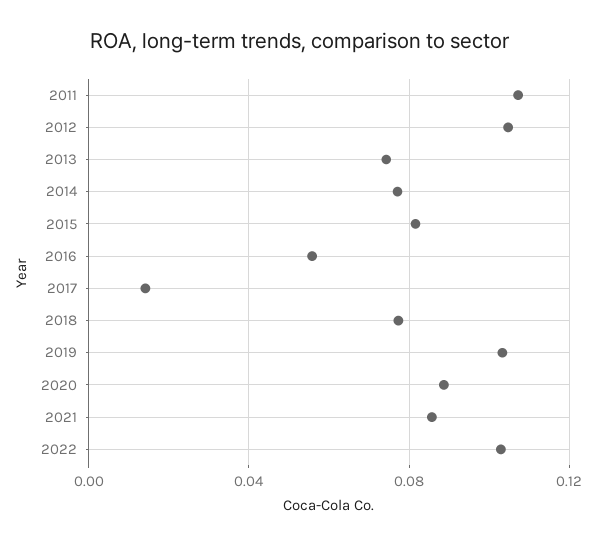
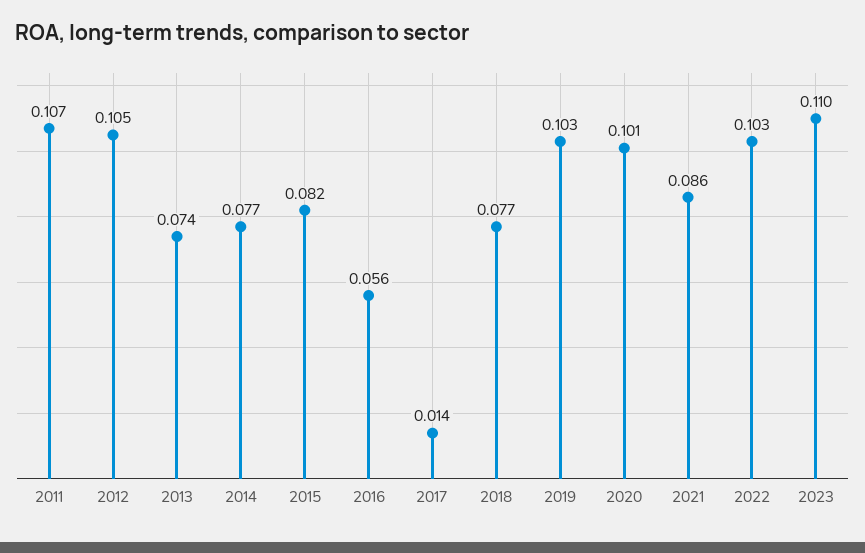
2020: 0.09 -> 0.101
2023: none -> 0.11

